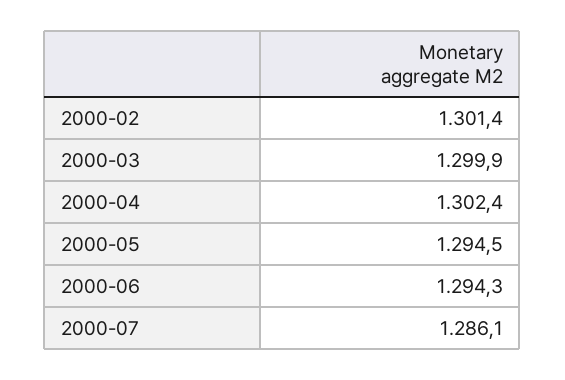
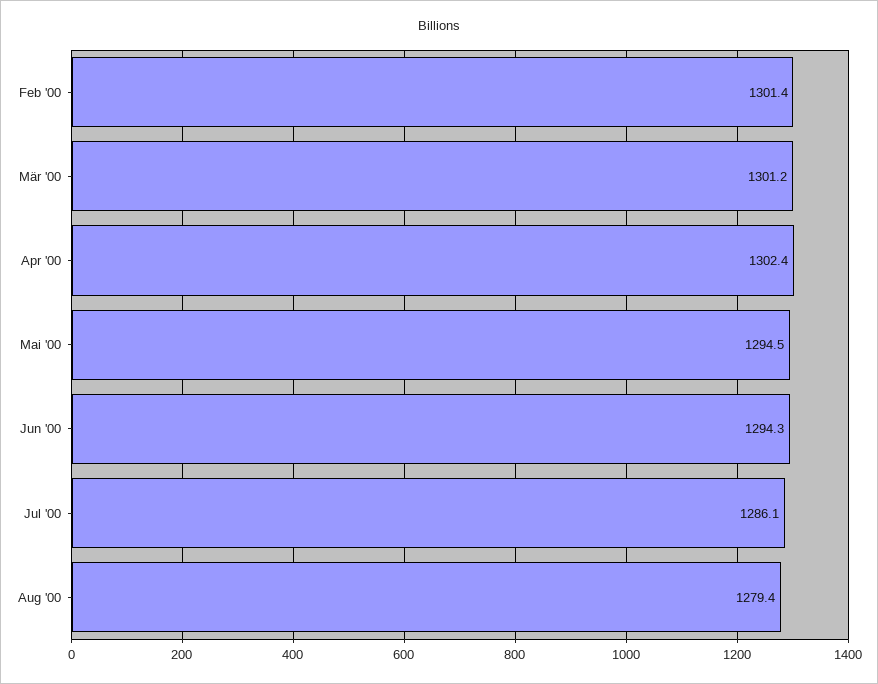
2000-03: 1299.9 -> 1301.2
Aug '00: none -> 1279.4

